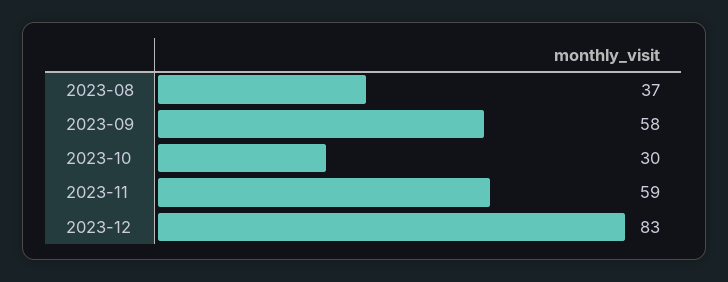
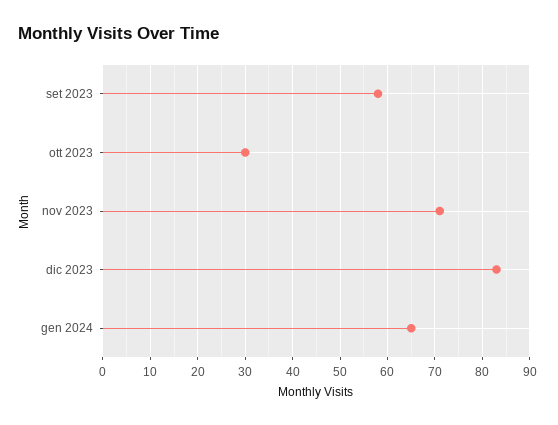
2023-08: 37 -> none
2023-11: 59 -> 70
gen 2024: none -> 65

